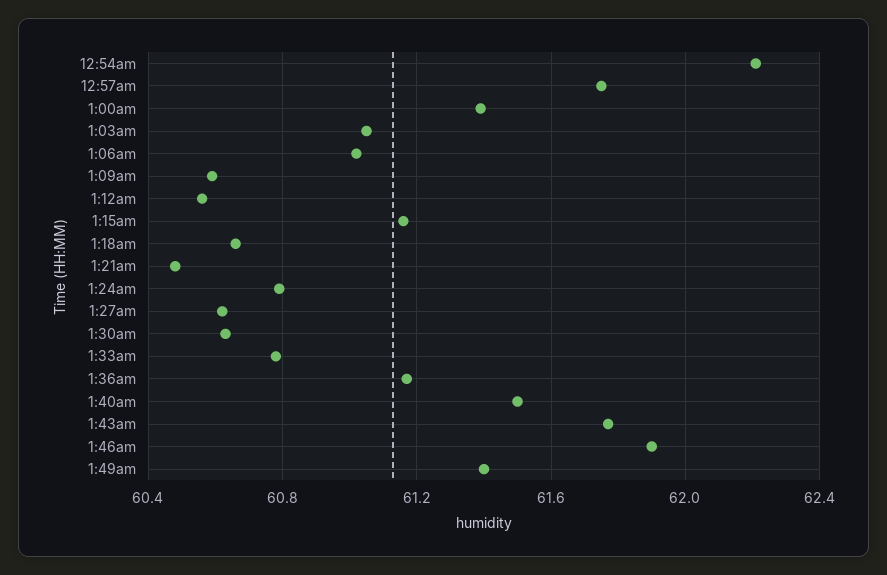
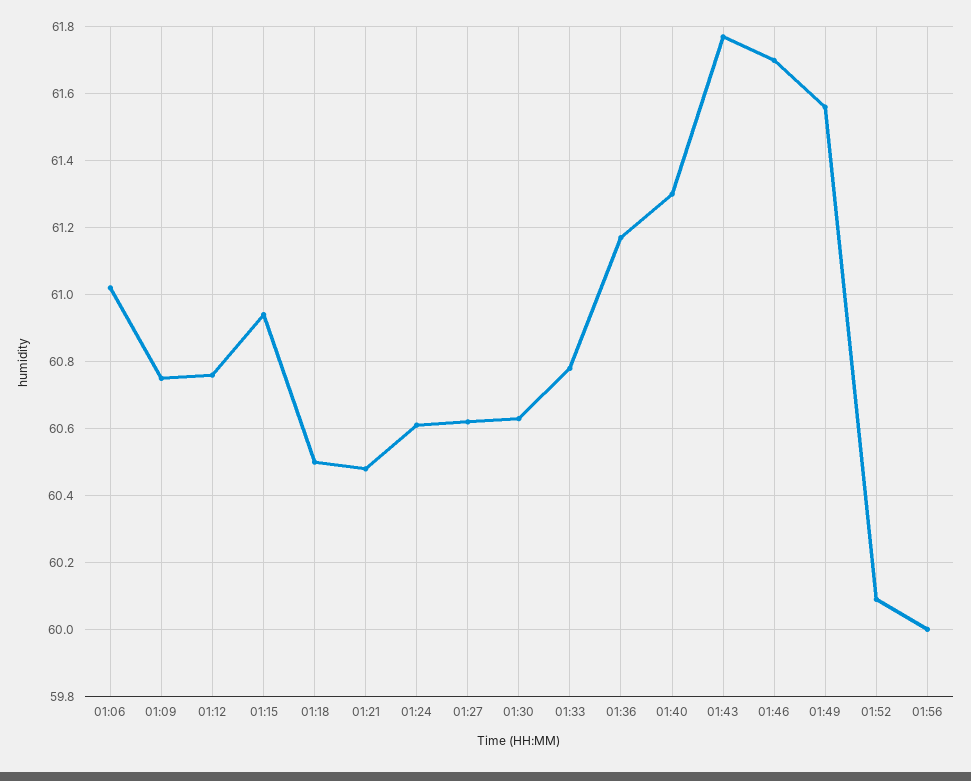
12:54am: 62.2 -> none
12:57am: 61.75 -> none
1:00am: 61.4 -> none
1:03am: 61.05 -> none
1:09am: 60.6 -> 60.75
1:12am: 60.55 -> 60.75
1:15am: 61.15 -> 60.95
1:18am: 60.65 -> 60.5
1:24am: 60.8 -> 60.6
1:40am: 61.5 -> 61.3
1:46am: 61.9 -> 61.7
1:49am: 61.4 -> 61.55
01:52: none -> 60.1
01:56: none -> 60

